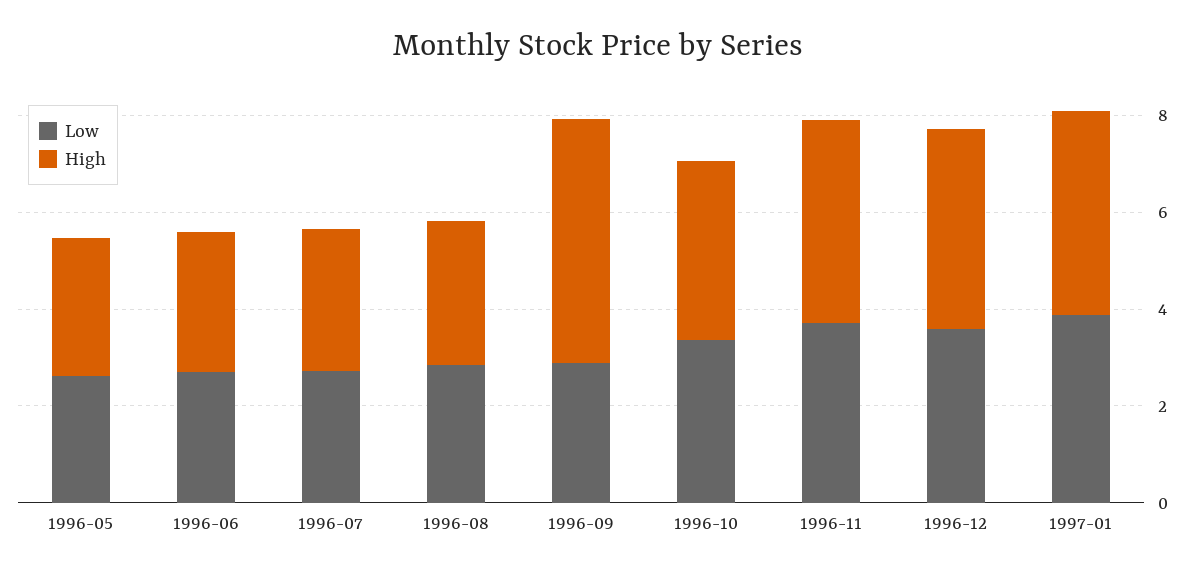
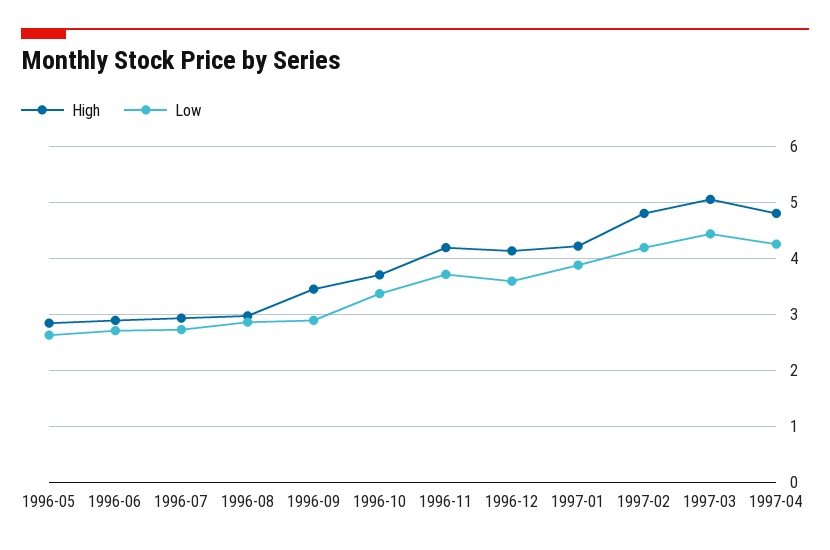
High, 1996-09: 5 -> 3.4
High, 1997-02: none -> 4.8
Low, 1997-02: none -> 4.2
High, 1997-03: none -> 5
Low, 1997-03: none -> 4.4
High, 1997-04: none -> 4.8
Low, 1997-04: none -> 4.2

